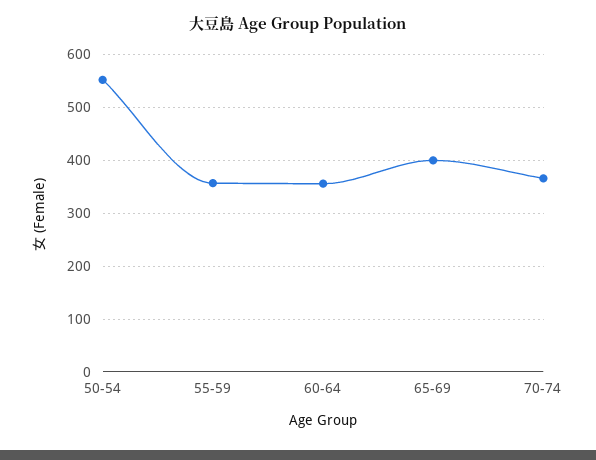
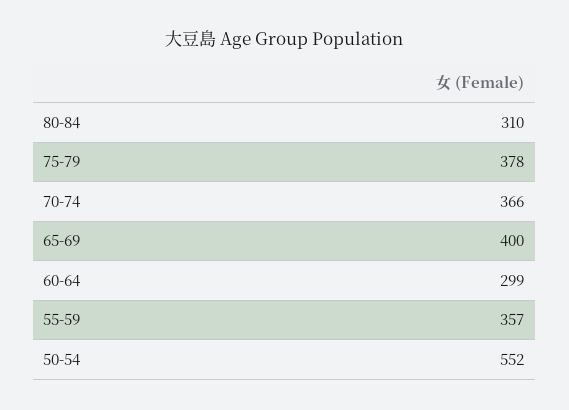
60-64: 360 -> 299
80-84: none -> 310
75-79: none -> 378

